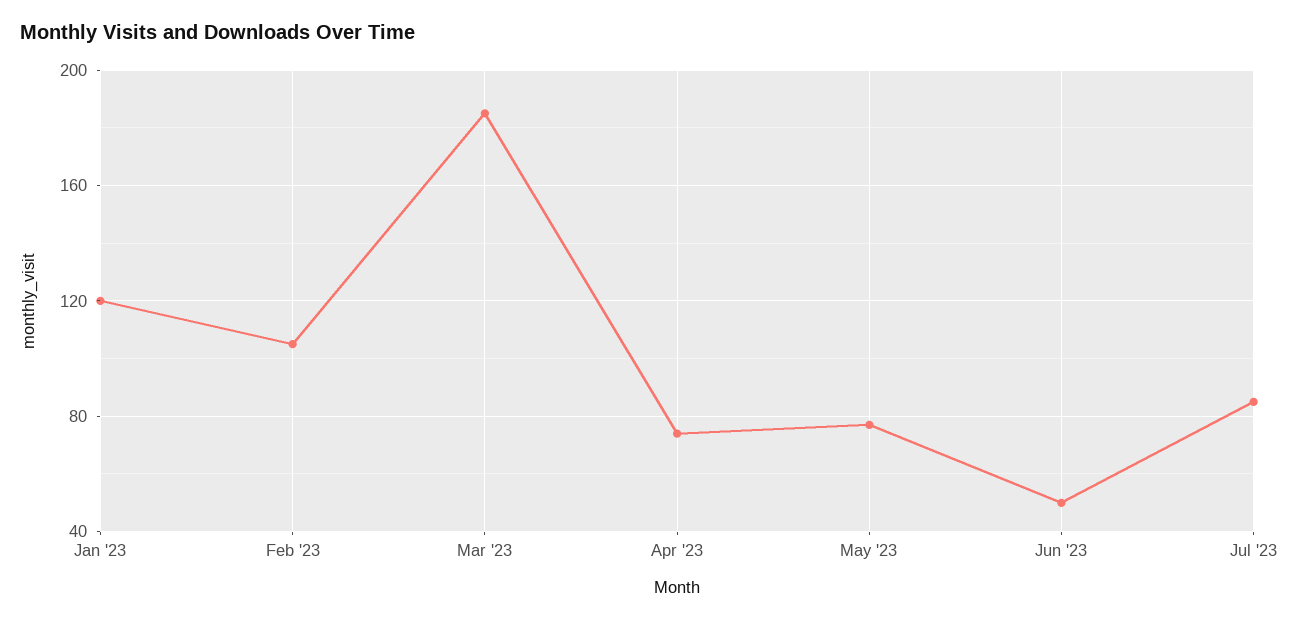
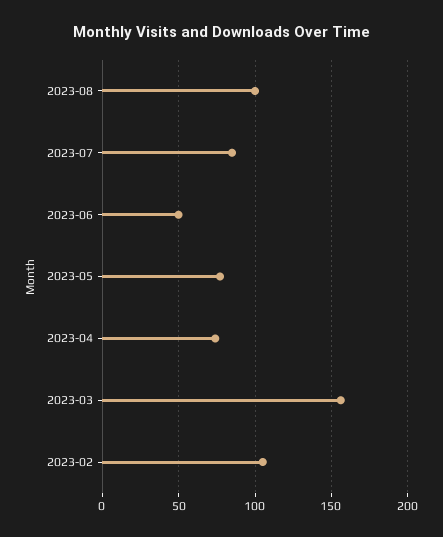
Jan '23: 120 -> none
Mar '23: 185 -> 155
2023-08: none -> 100

